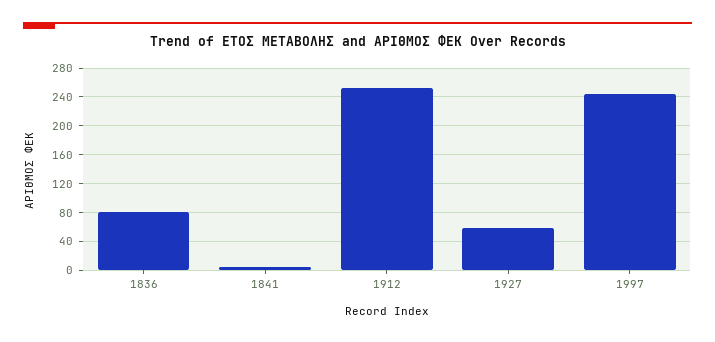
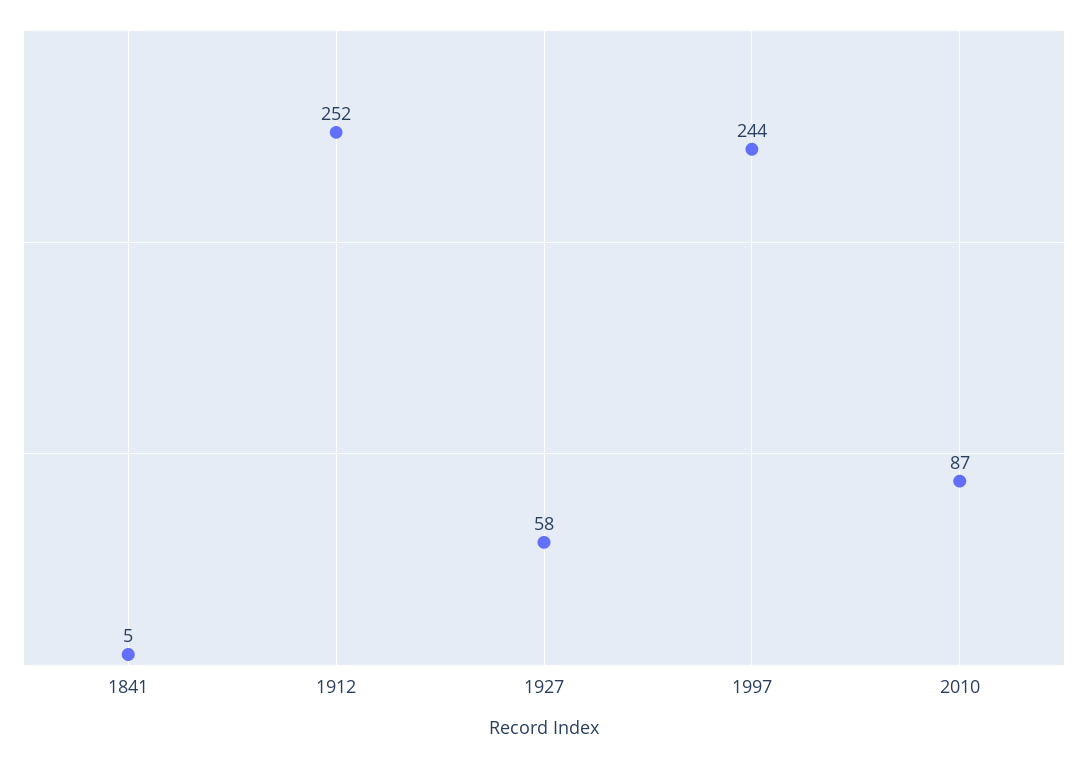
1836: 80 -> none
2010: none -> 87

